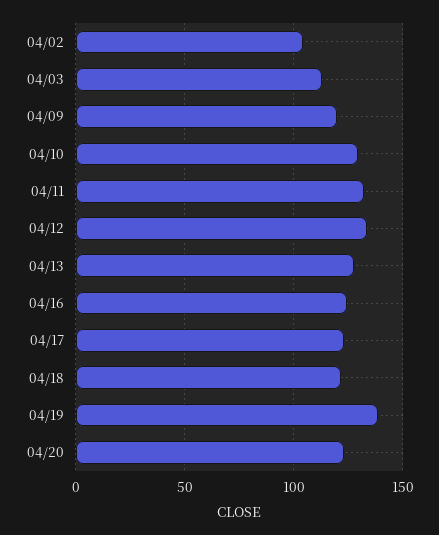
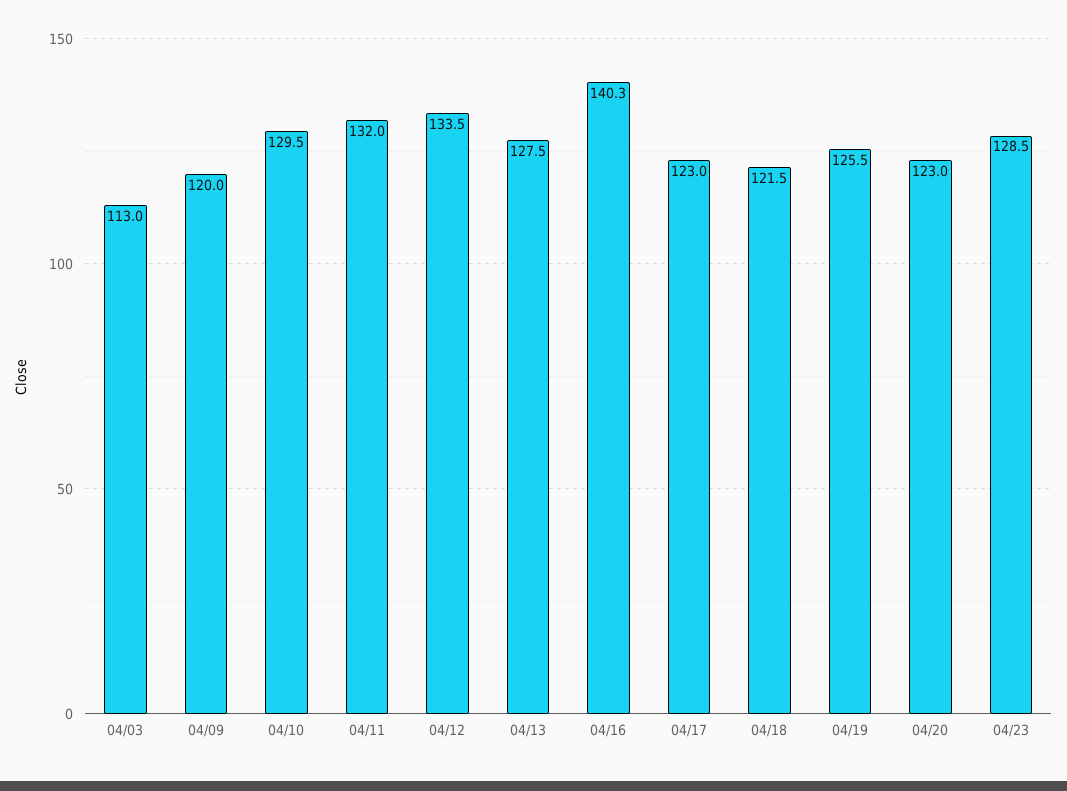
04/02: 105 -> none
04/16: 125 -> 140.3
04/19: 140 -> 125.5
04/23: none -> 128.5

